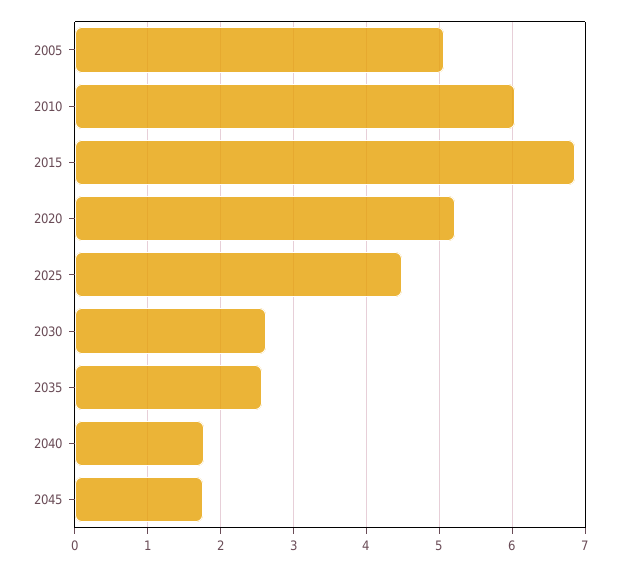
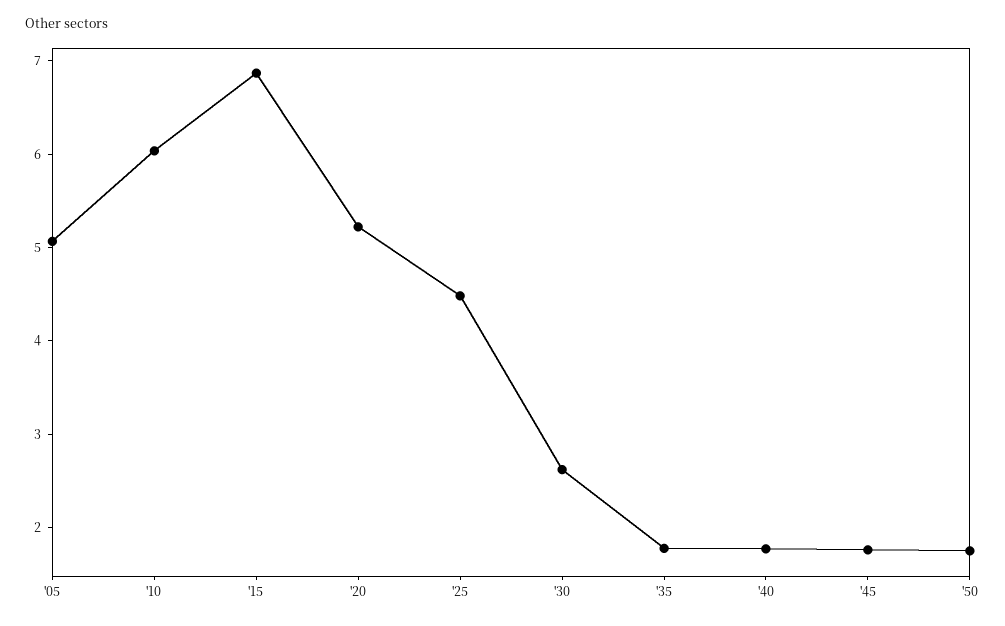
2035: 2.6 -> 1.8
'50: none -> 1.8

